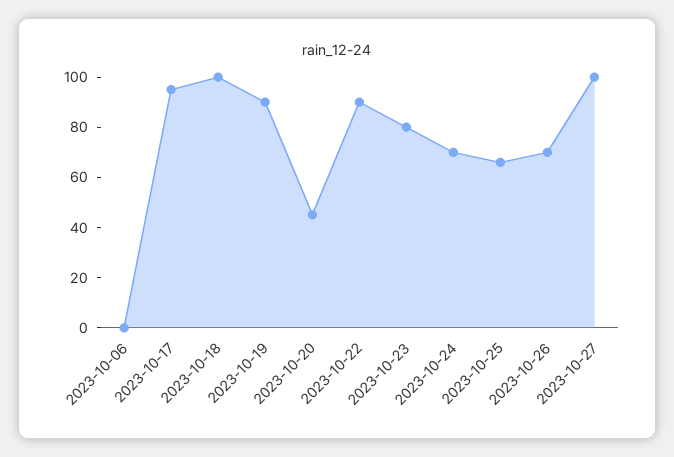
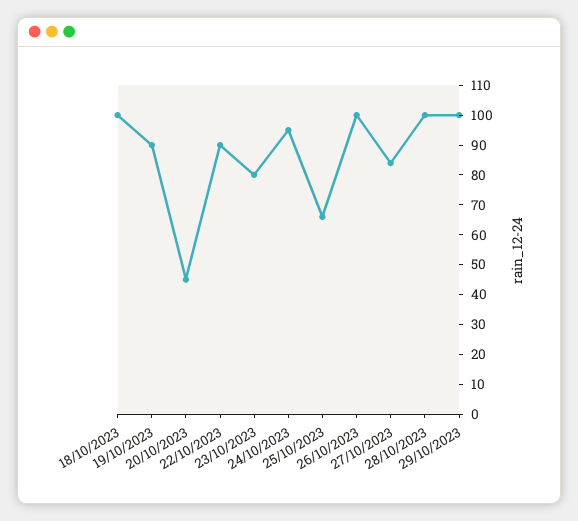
2023-10-06: 0 -> none
2023-10-17: 95 -> none
2023-10-24: 70 -> 95
2023-10-26: 70 -> 100
2023-10-27: 100 -> 85
28/10/2023: none -> 100
29/10/2023: none -> 100

